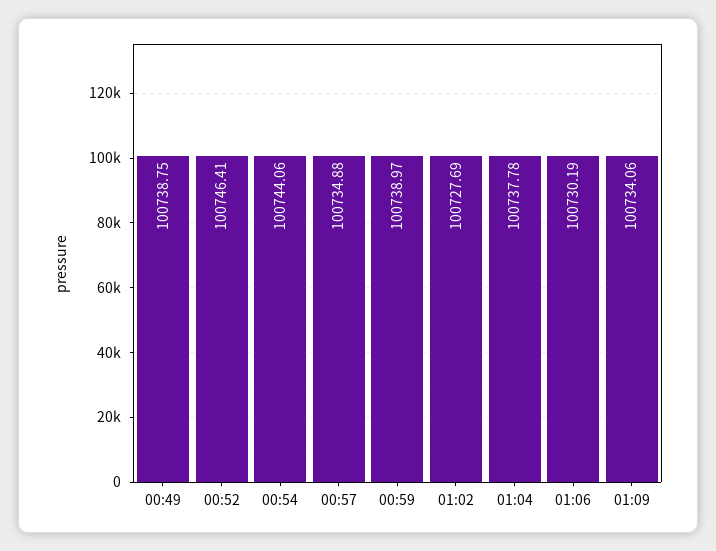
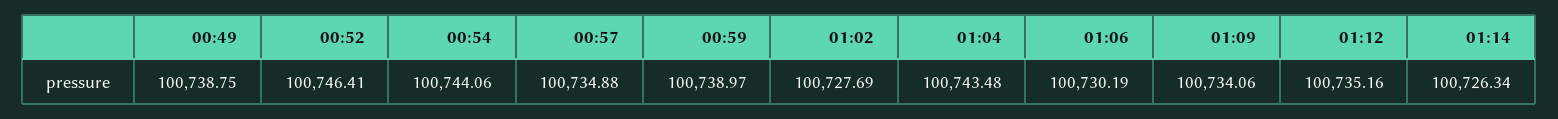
01:04: 100737.78 -> 100743.48
01:12: none -> 100735.16
01:14: none -> 100726.34

